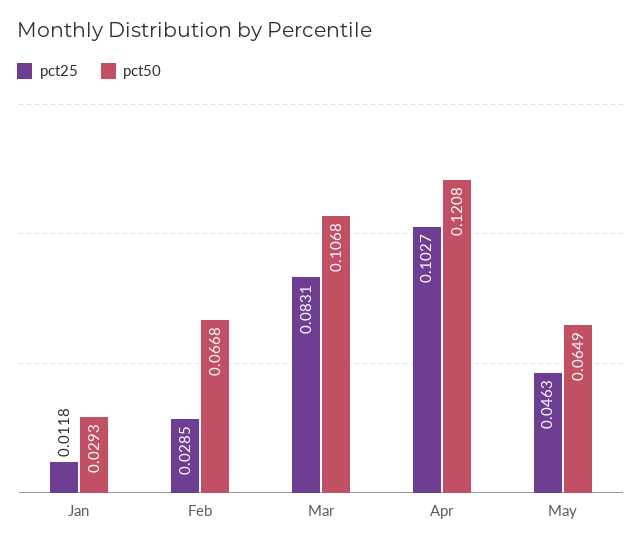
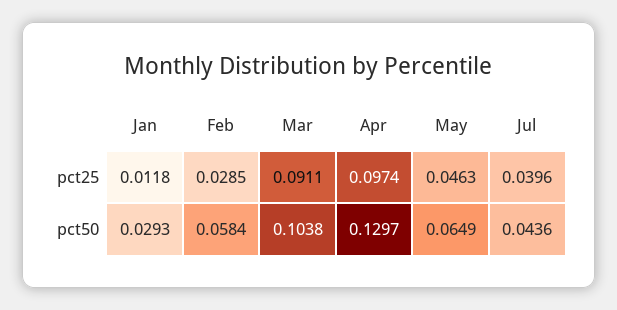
pct50, Feb: 0.0668 -> 0.0584
pct25, Mar: 0.0831 -> 0.0911
pct50, Mar: 0.1068 -> 0.1038
pct25, Apr: 0.1027 -> 0.0974
pct50, Apr: 0.1208 -> 0.1297
pct25, Jul: none -> 0.0396
pct50, Jul: none -> 0.0436

